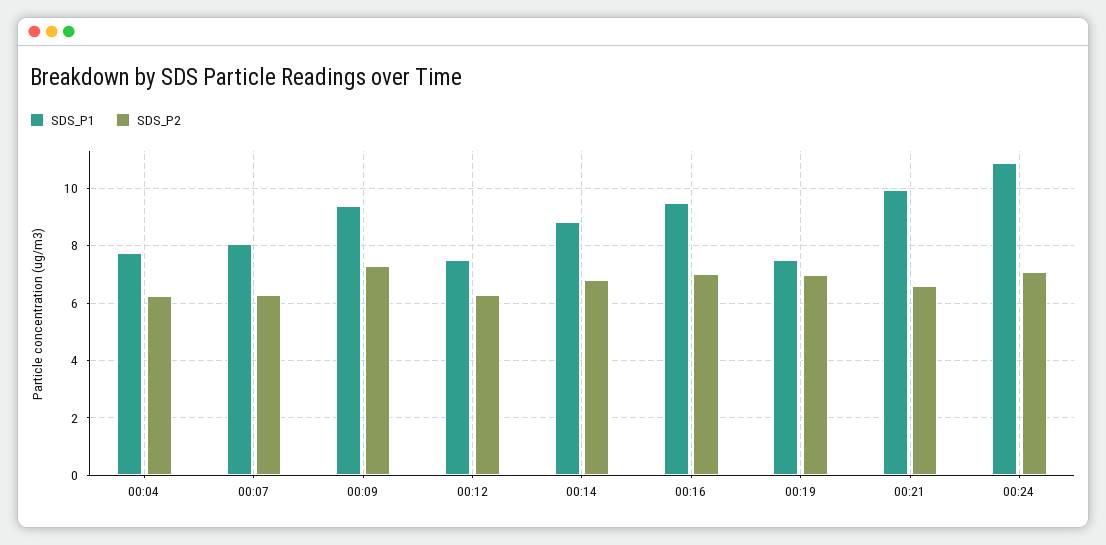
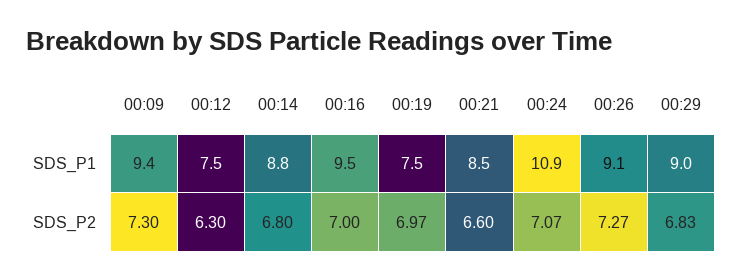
SDS_P1, 00:04: 7.75 -> none
SDS_P2, 00:04: 6.25 -> none
SDS_P1, 00:07: 8 -> none
SDS_P2, 00:07: 6.25 -> none
SDS_P1, 00:21: 10 -> 8.5
SDS_P1, 00:26: none -> 9.1
SDS_P1, 00:29: none -> 9
SDS_P2, 00:26: none -> 7.27
SDS_P2, 00:29: none -> 6.83

